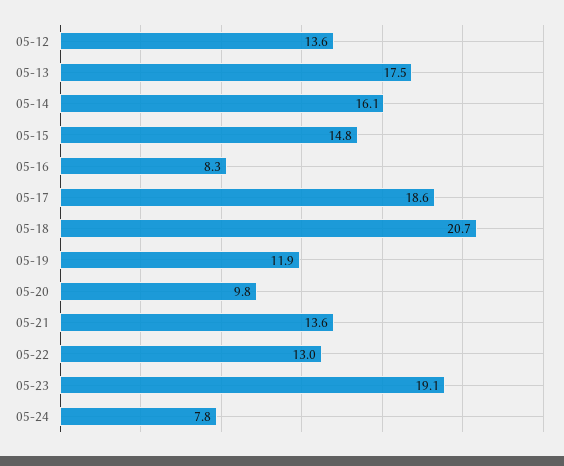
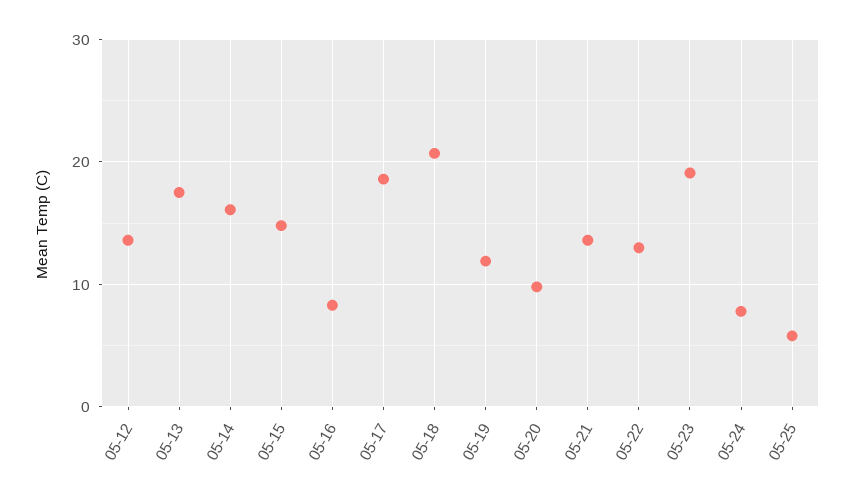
05-25: none -> 6

